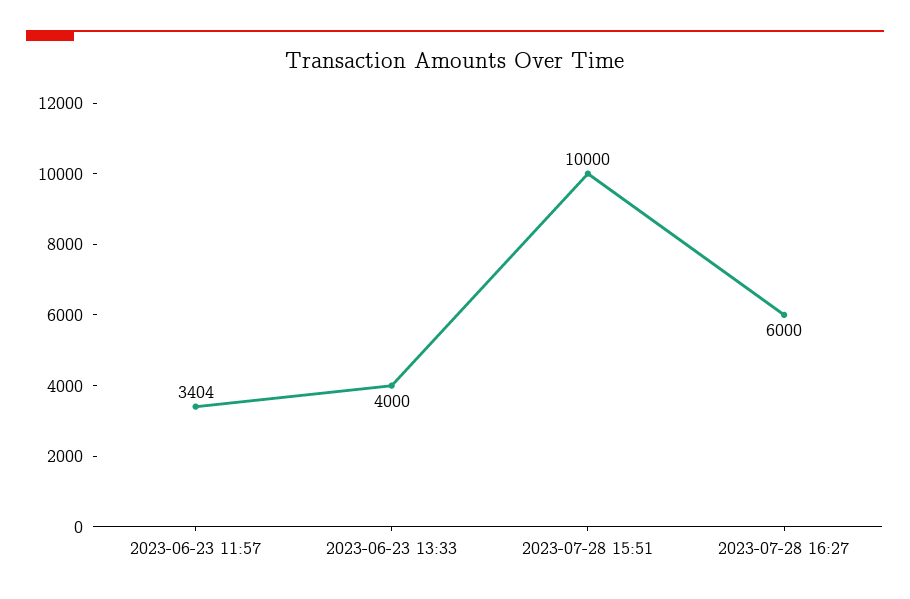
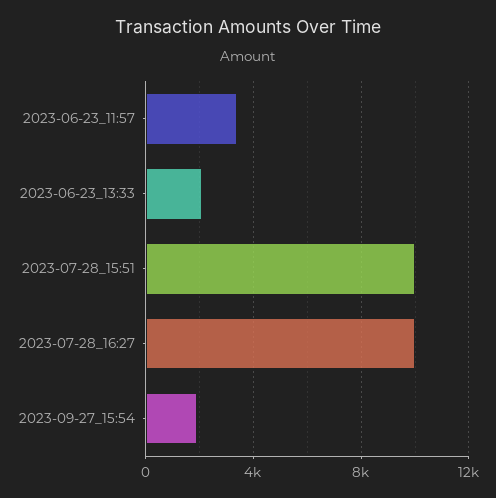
2023-06-23 13:33: 4000 -> 2000
2023-07-28 16:27: 6000 -> 10000
2023-09-27_15:54: none -> 2000

